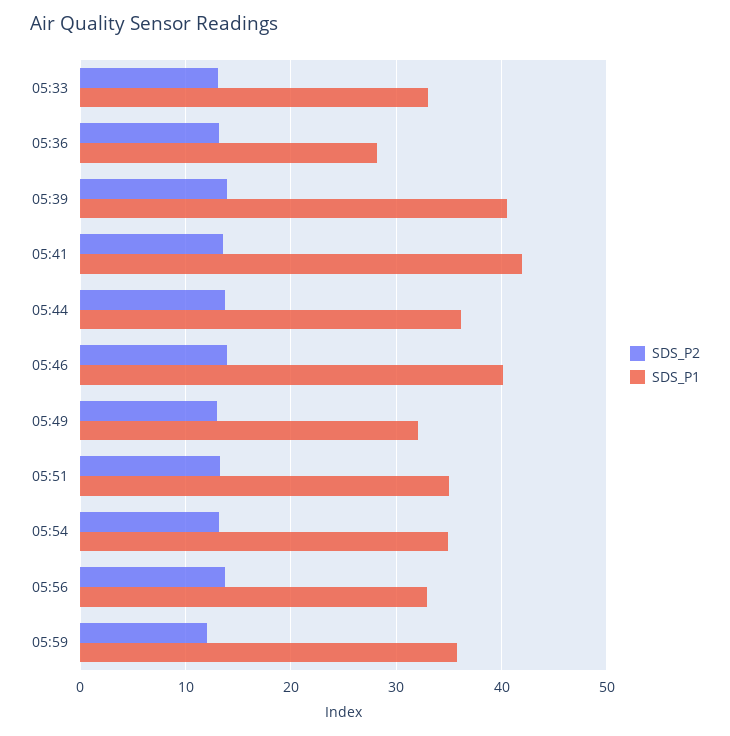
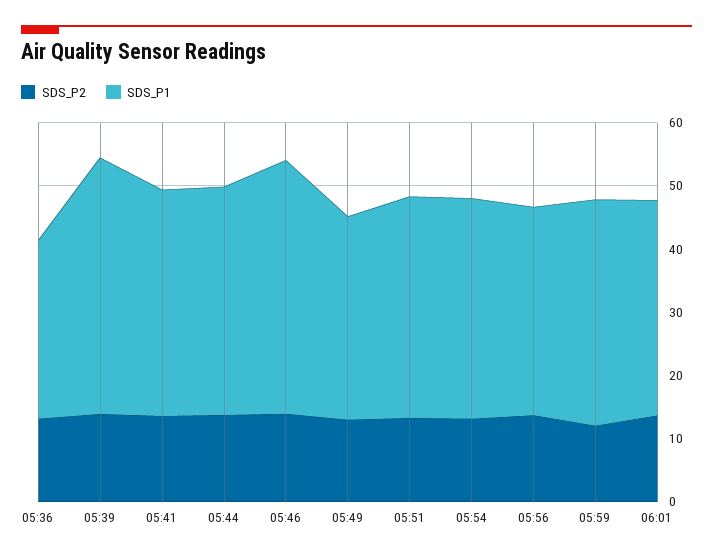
SDS_P2, 05:33: 13 -> none
SDS_P1, 05:33: 33 -> none
SDS_P1, 05:41: 42 -> 36
SDS_P2, 06:01: none -> 14
SDS_P1, 06:01: none -> 34

